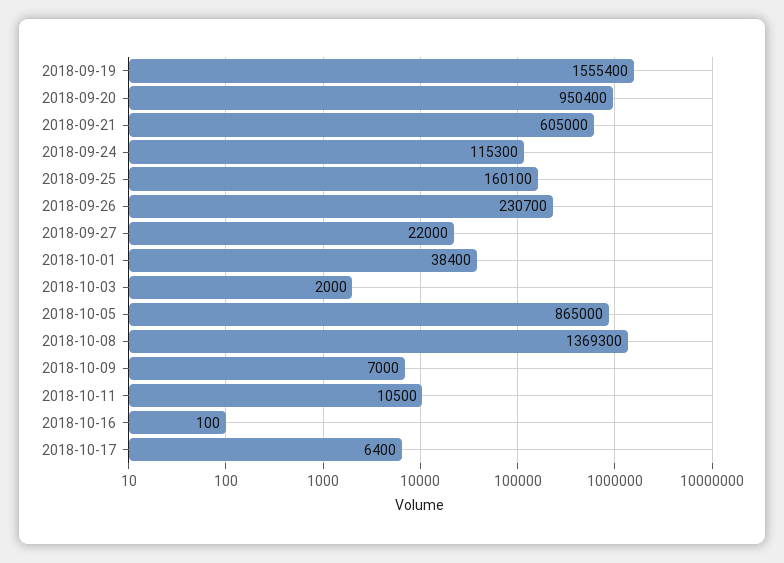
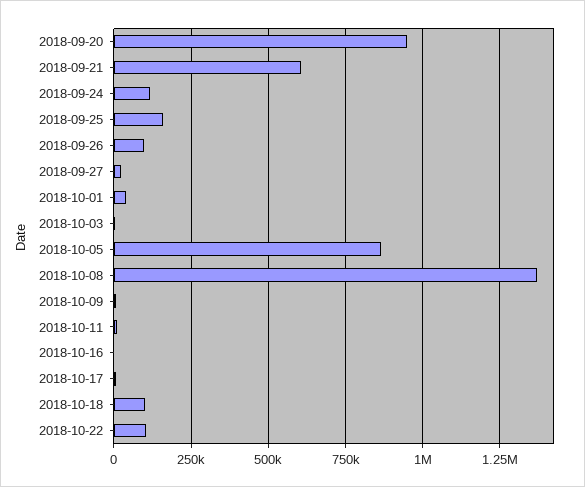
2018-09-19: 1555400 -> none
2018-09-26: 230700 -> 100000
2018-10-18: none -> 100000
2018-10-22: none -> 100000

